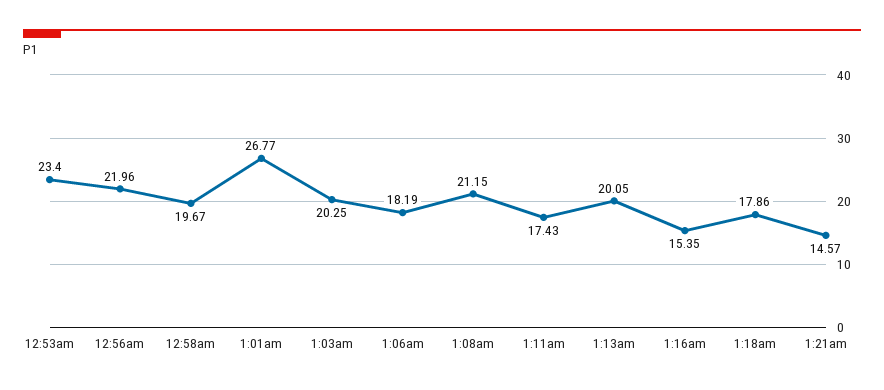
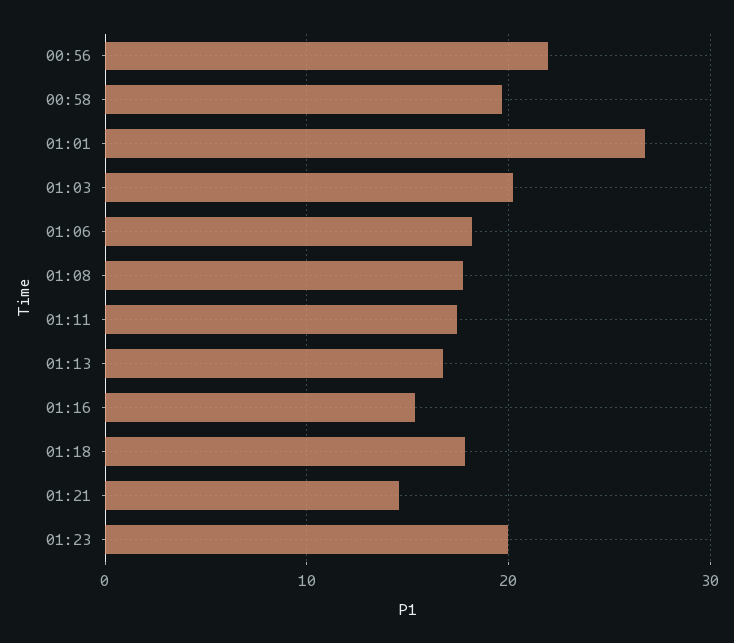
12:53am: 23.4 -> none
1:08am: 21.15 -> 18
1:13am: 20.05 -> 17
01:23: none -> 20

